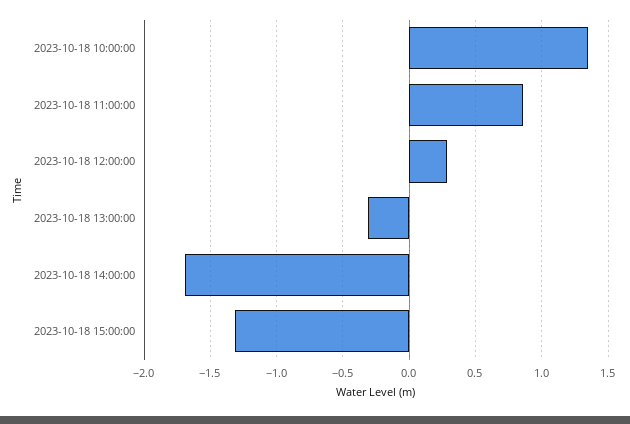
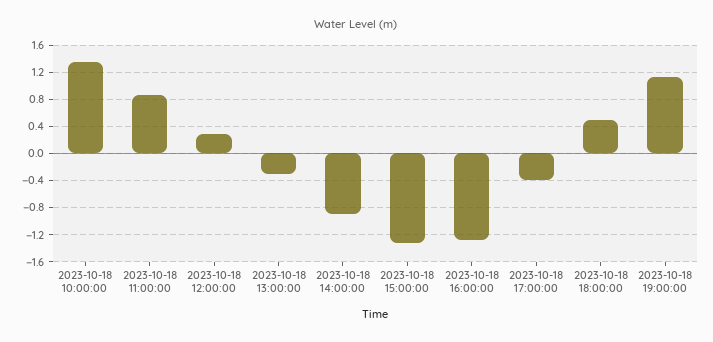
2023-10-18 14:00:00: -1.7 -> -0.9
2023-10-18 16:00:00: none -> -1.3
2023-10-18 17:00:00: none -> -0.4
2023-10-18 18:00:00: none -> 0.5
2023-10-18 19:00:00: none -> 1.1

